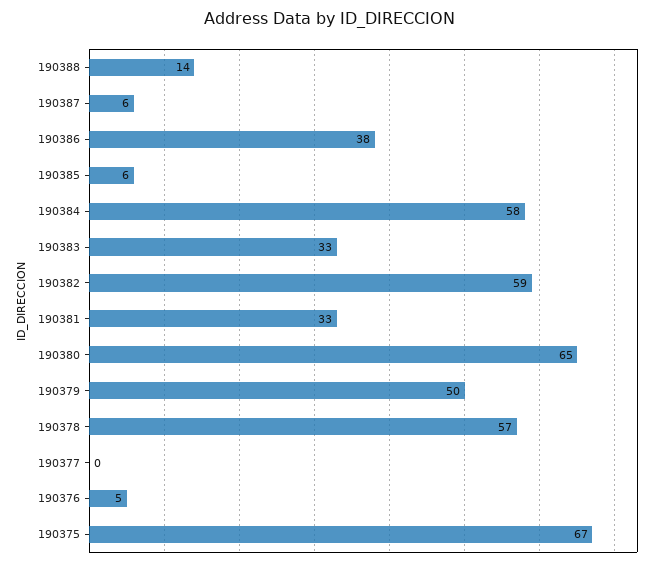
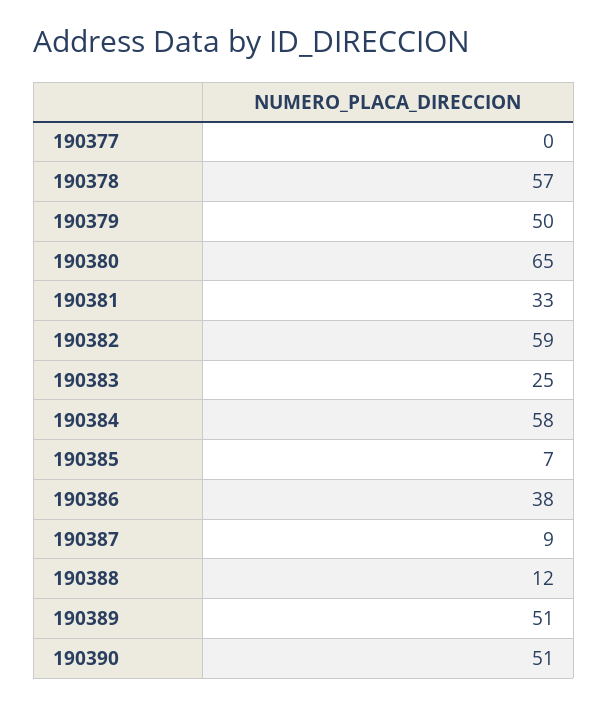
190388: 14 -> 12
190387: 6 -> 9
190385: 6 -> 7
190383: 33 -> 25
190376: 5 -> none
190375: 67 -> none
190389: none -> 51
190390: none -> 51

